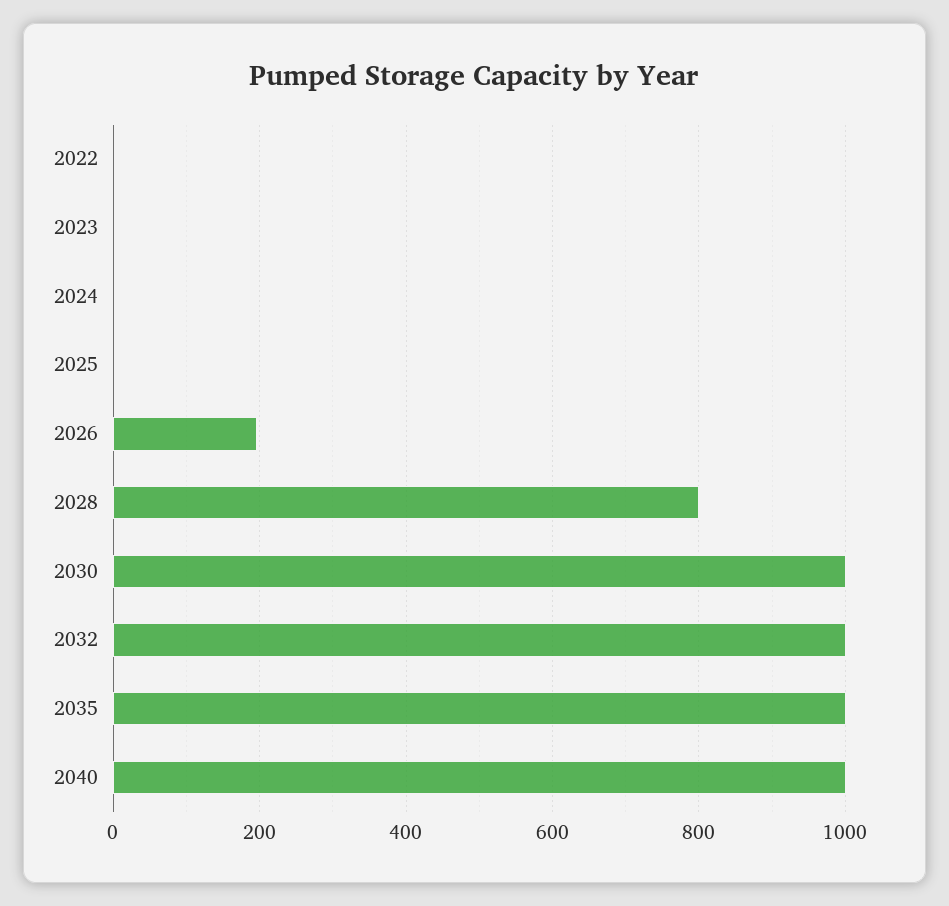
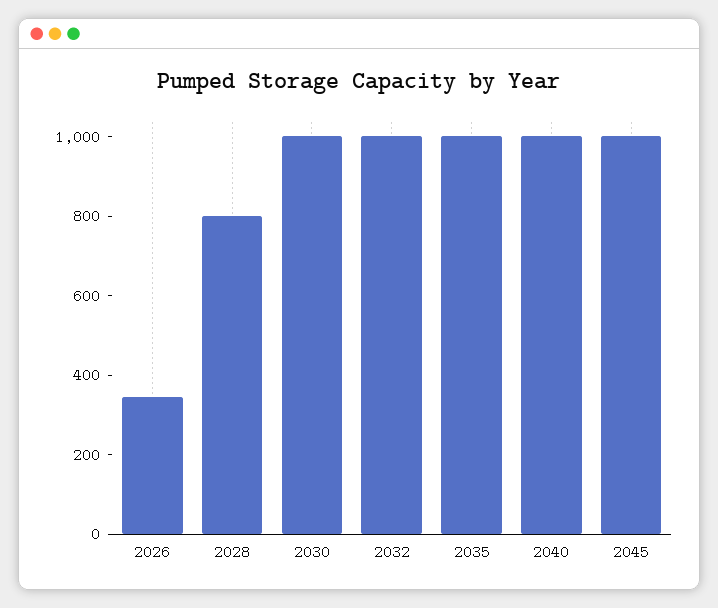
2022: 0 -> none
2023: 0 -> none
2024: 0 -> none
2025: 0 -> none
2026: 200 -> 350
2045: none -> 1000

